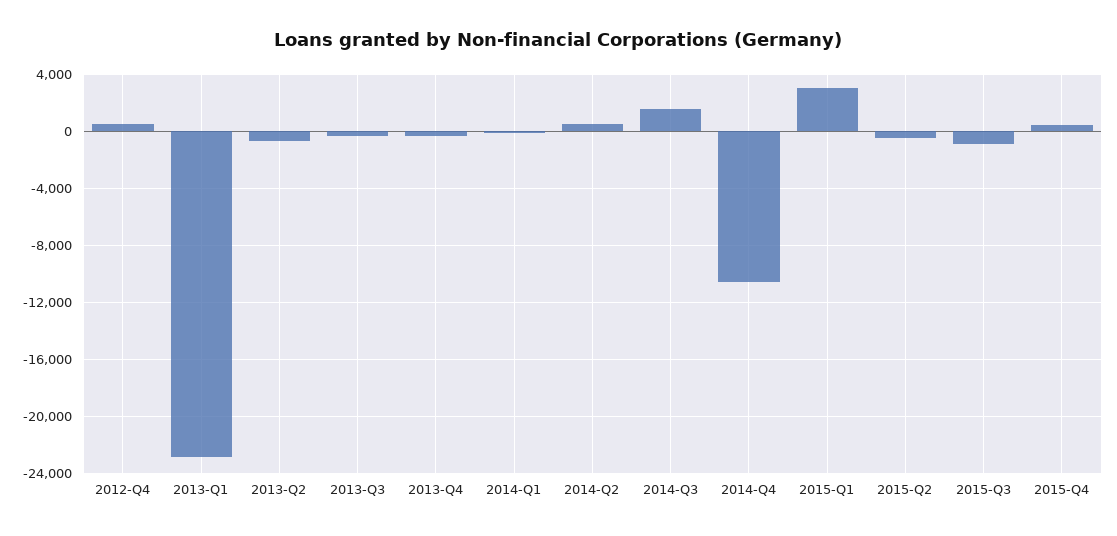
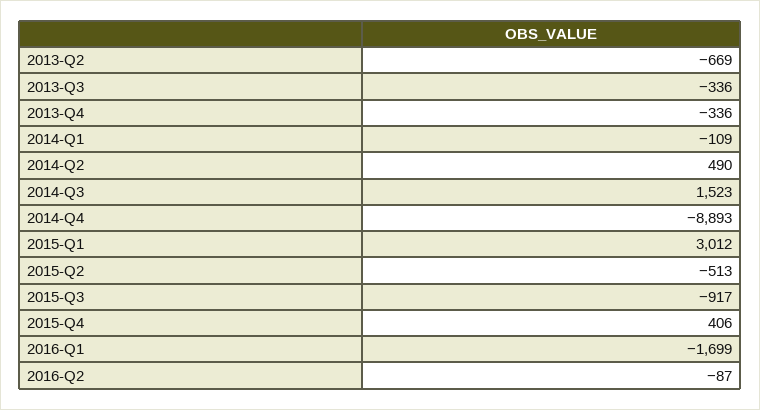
2012-Q4: 500 -> none
2013-Q1: -23000 -> none
2014-Q4: -10500 -> -8893
2016-Q1: none -> -1699
2016-Q2: none -> -87

